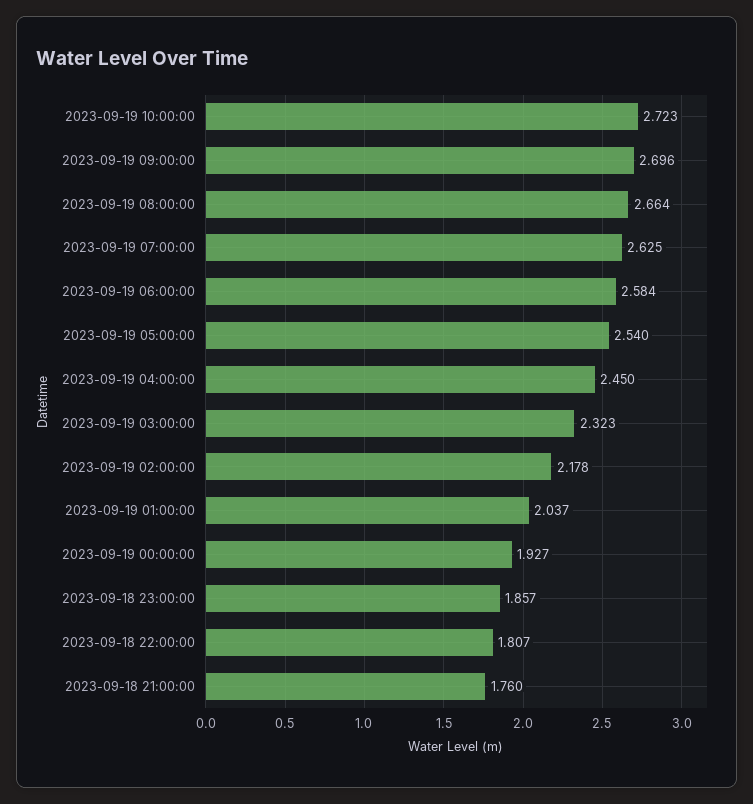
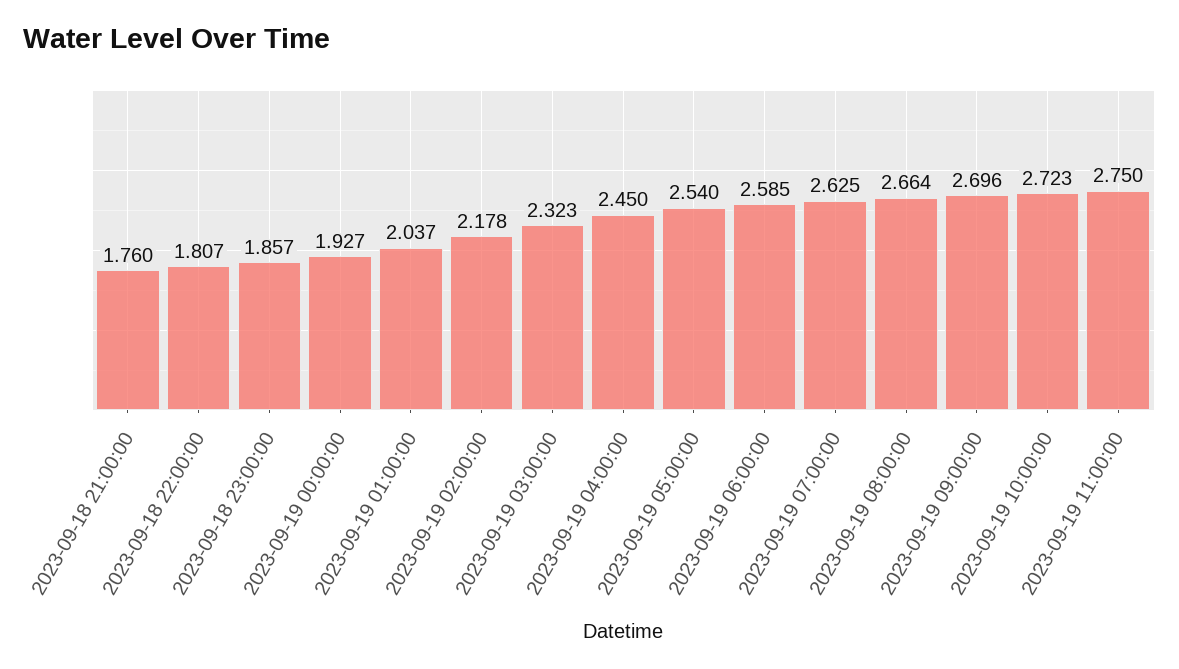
2023-09-19 06:00:00: 2.584 -> 2.585
2023-09-19 11:00:00: none -> 2.75

